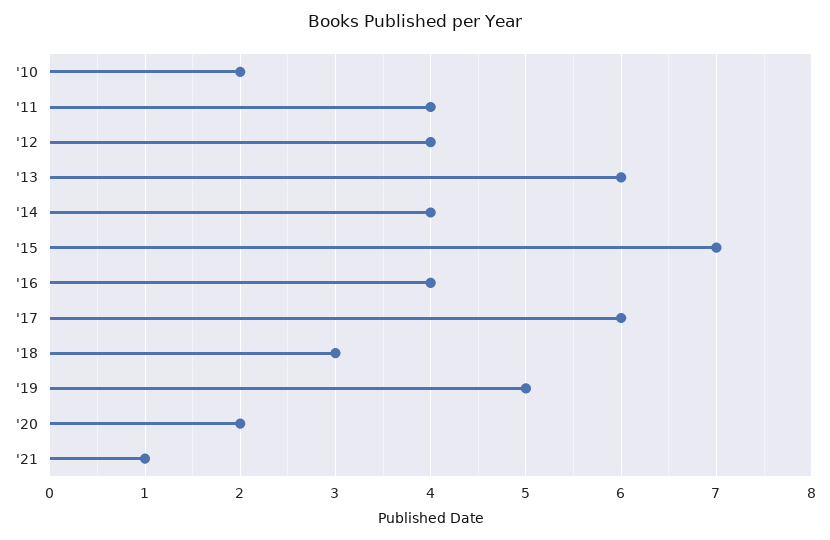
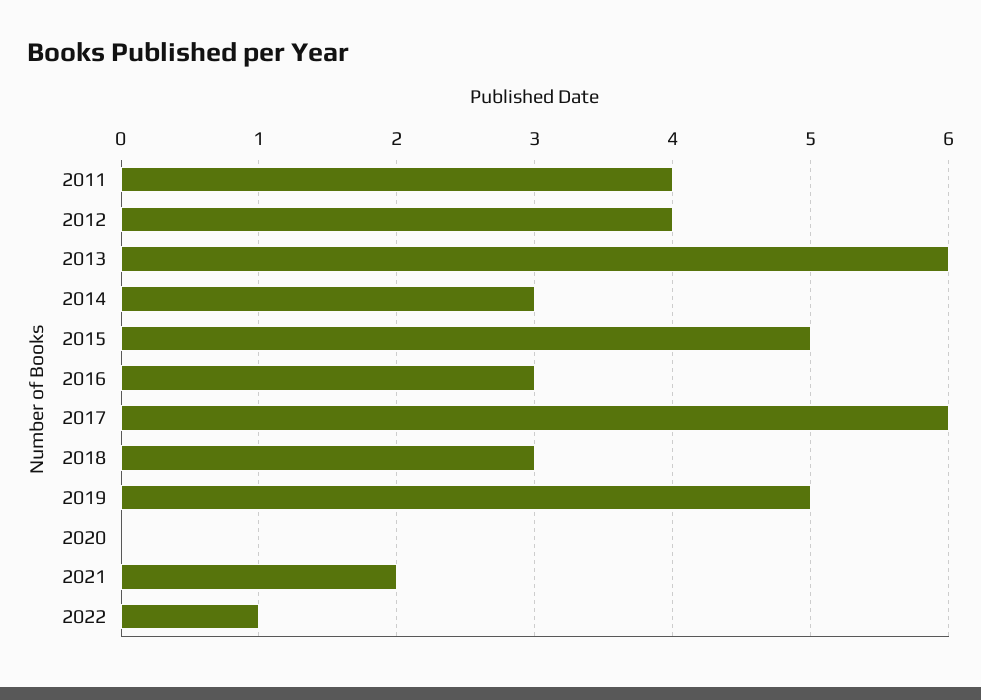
'10: 2 -> none
'14: 4 -> 3
'15: 7 -> 5
'16: 4 -> 3
'20: 2 -> 0
'21: 1 -> 2
2022: none -> 1

